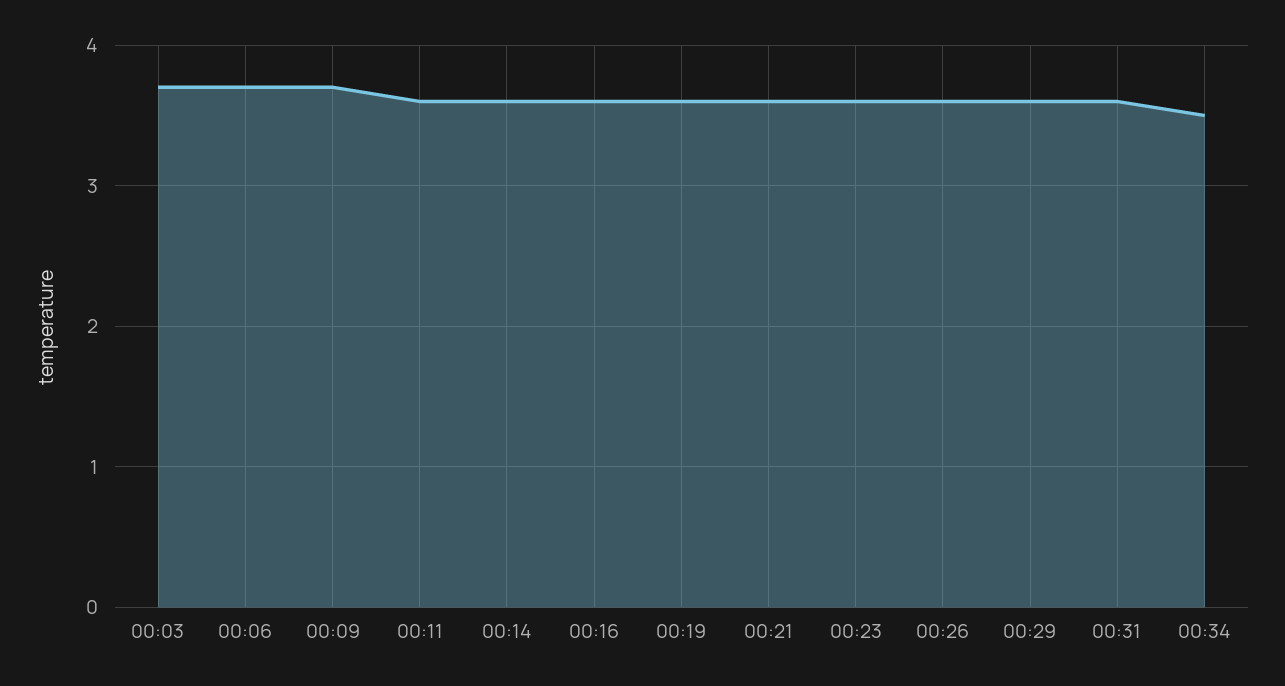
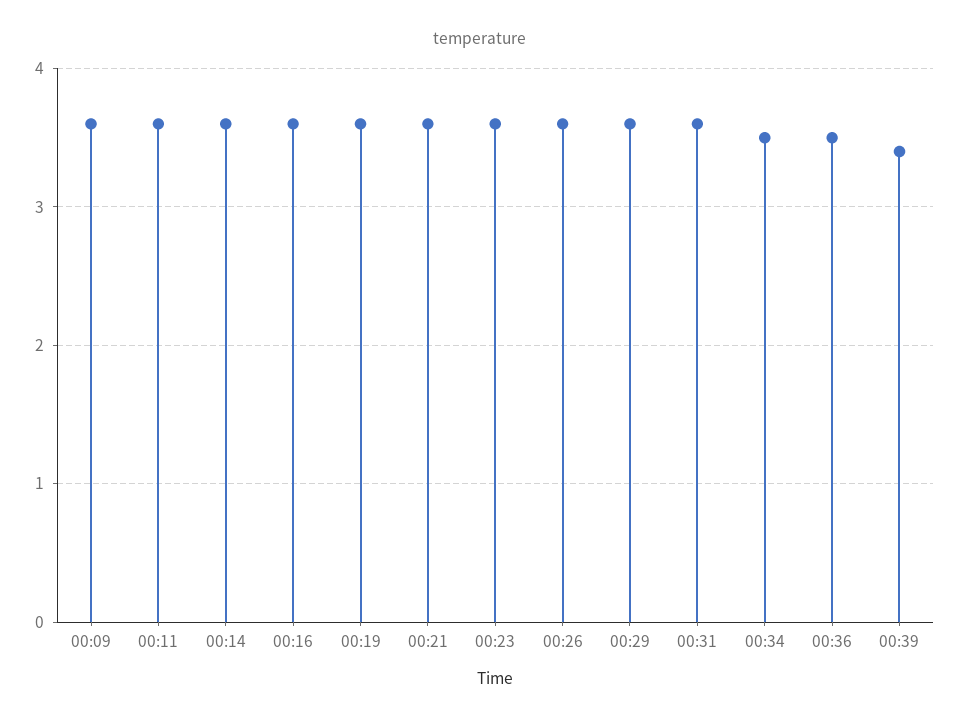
00:03: 3.7 -> none
00:06: 3.7 -> none
00:09: 3.7 -> 3.6
00:36: none -> 3.5
00:39: none -> 3.4

